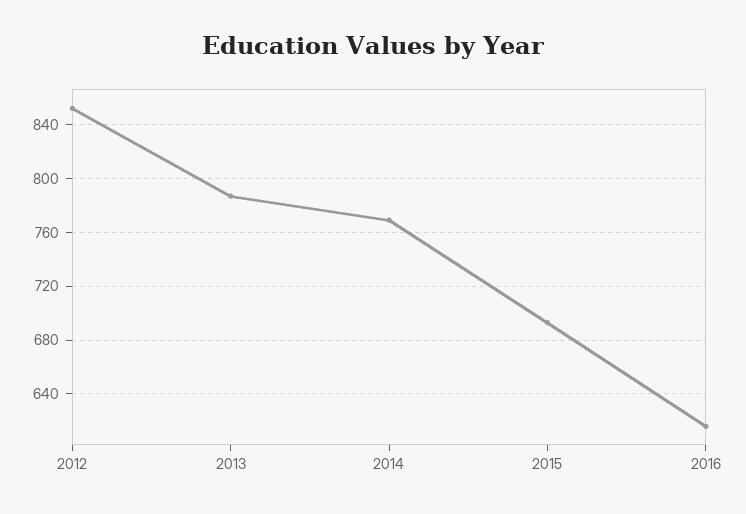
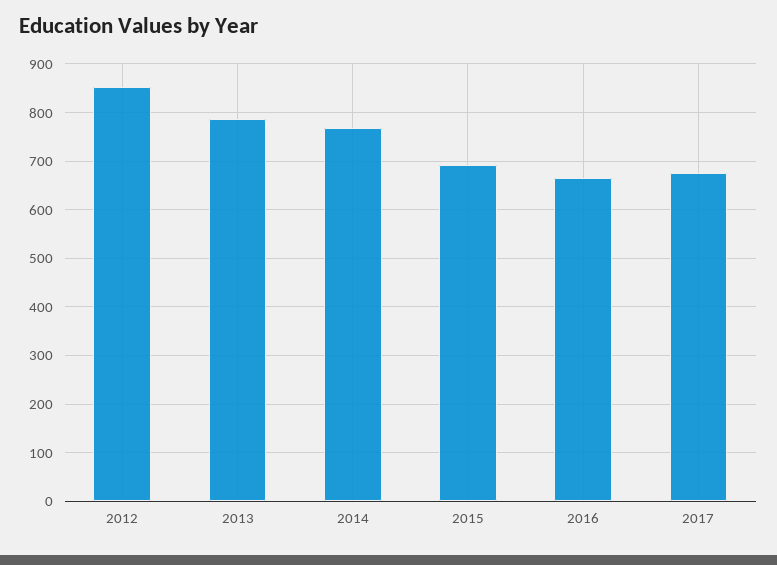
2016: 615 -> 660
2017: none -> 680

